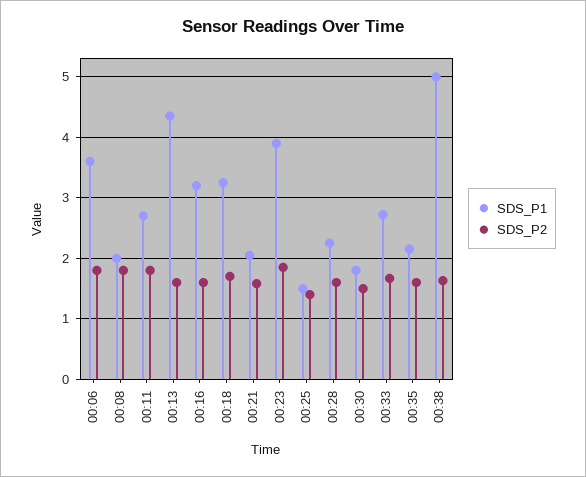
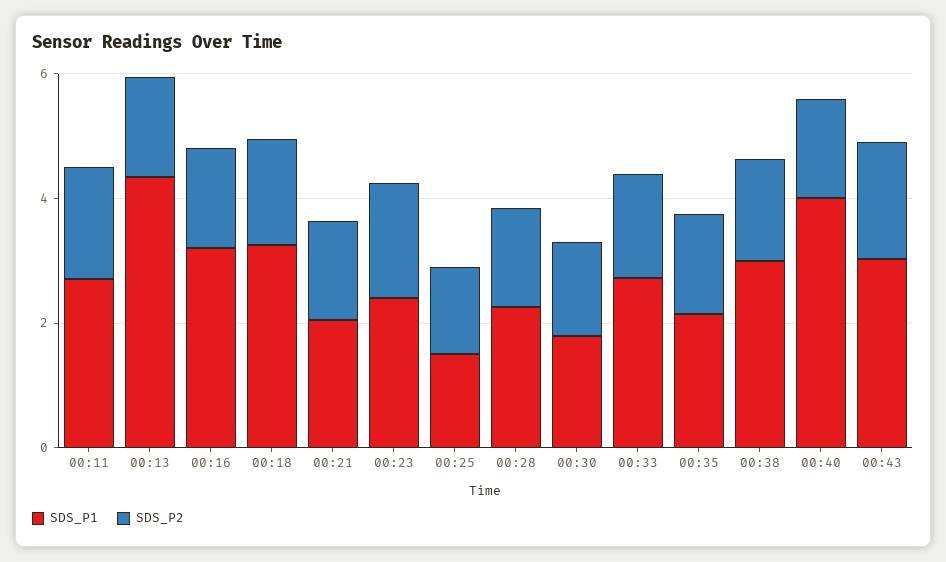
SDS_P1, 00:06: 3.6 -> none
SDS_P2, 00:06: 1.8 -> none
SDS_P1, 00:08: 2 -> none
SDS_P2, 00:08: 1.8 -> none
SDS_P1, 00:23: 3.9 -> 2.5
SDS_P1, 00:38: 5 -> 3
SDS_P1, 00:40: none -> 4
SDS_P2, 00:40: none -> 1.5
SDS_P1, 00:43: none -> 3
SDS_P2, 00:43: none -> 2

